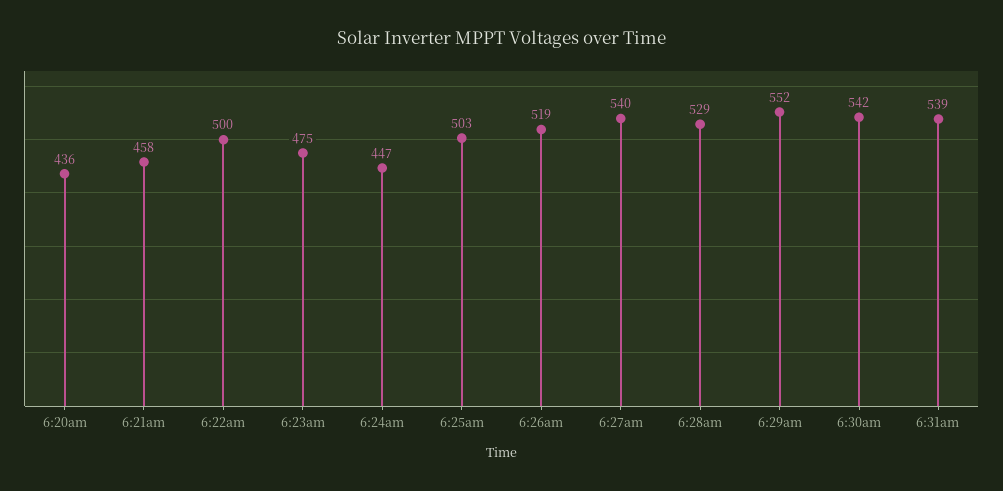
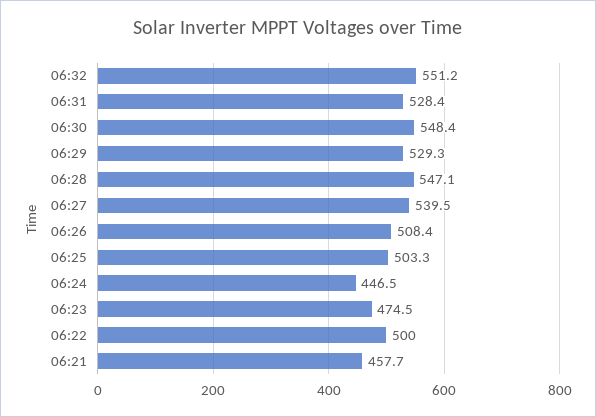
6:20am: 436 -> none
6:26am: 519 -> 508.4
6:28am: 529 -> 547.1
6:29am: 552 -> 529.3
6:30am: 542 -> 548.4
6:31am: 539 -> 528.4
06:32: none -> 551.2

